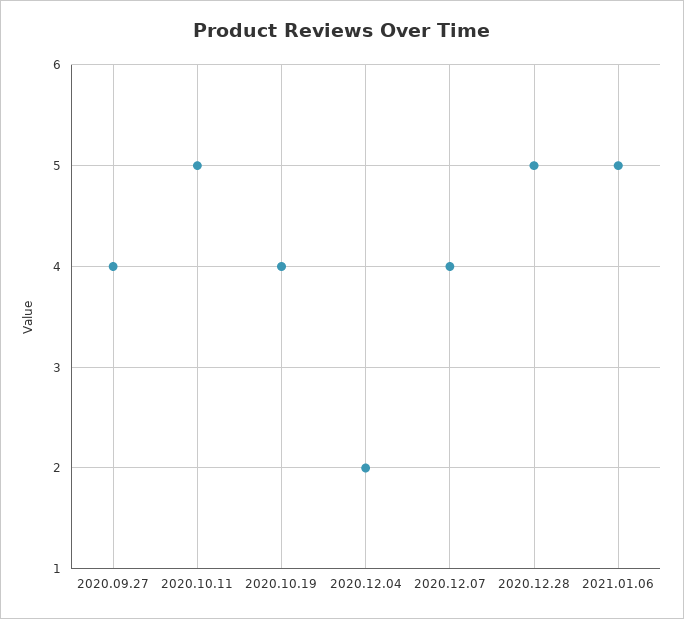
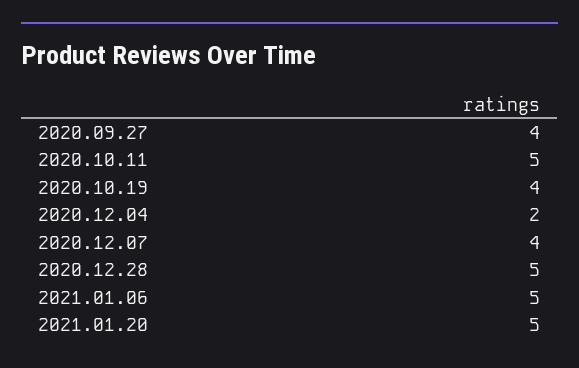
2021.01.20: none -> 5

